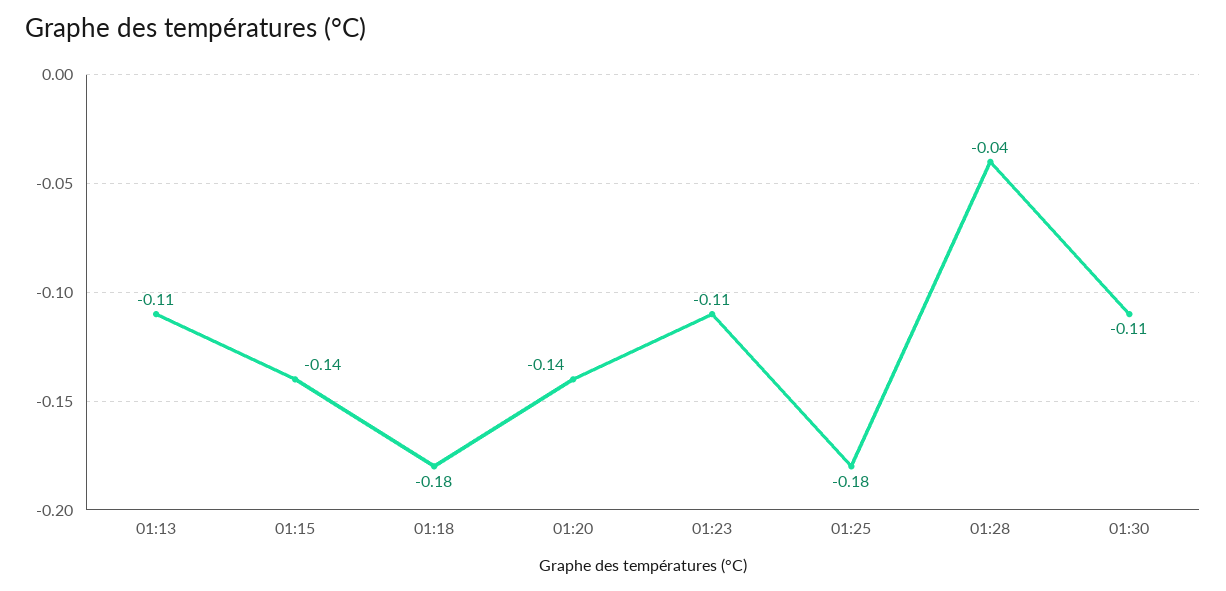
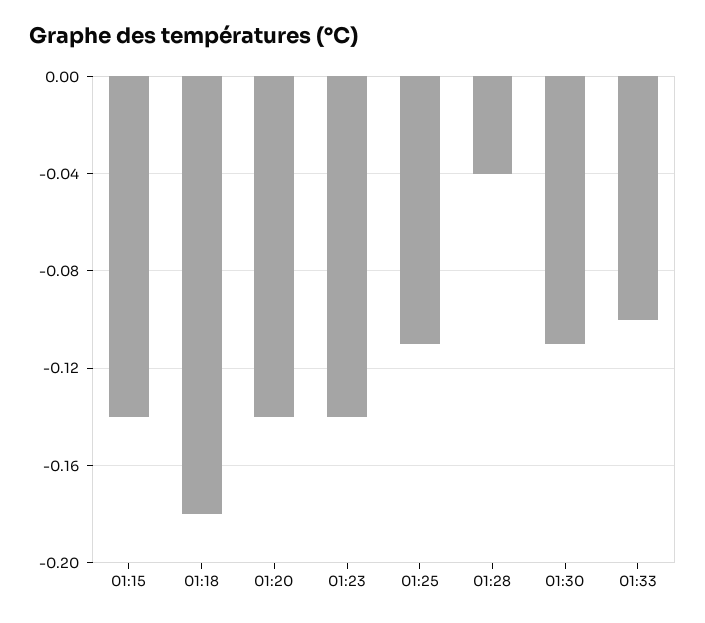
01:13: -0.11 -> none
01:23: -0.11 -> -0.14
01:25: -0.18 -> -0.11
01:33: none -> -0.1

